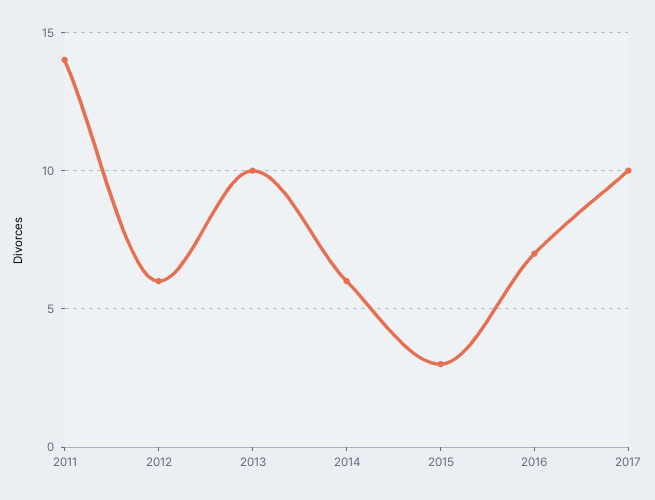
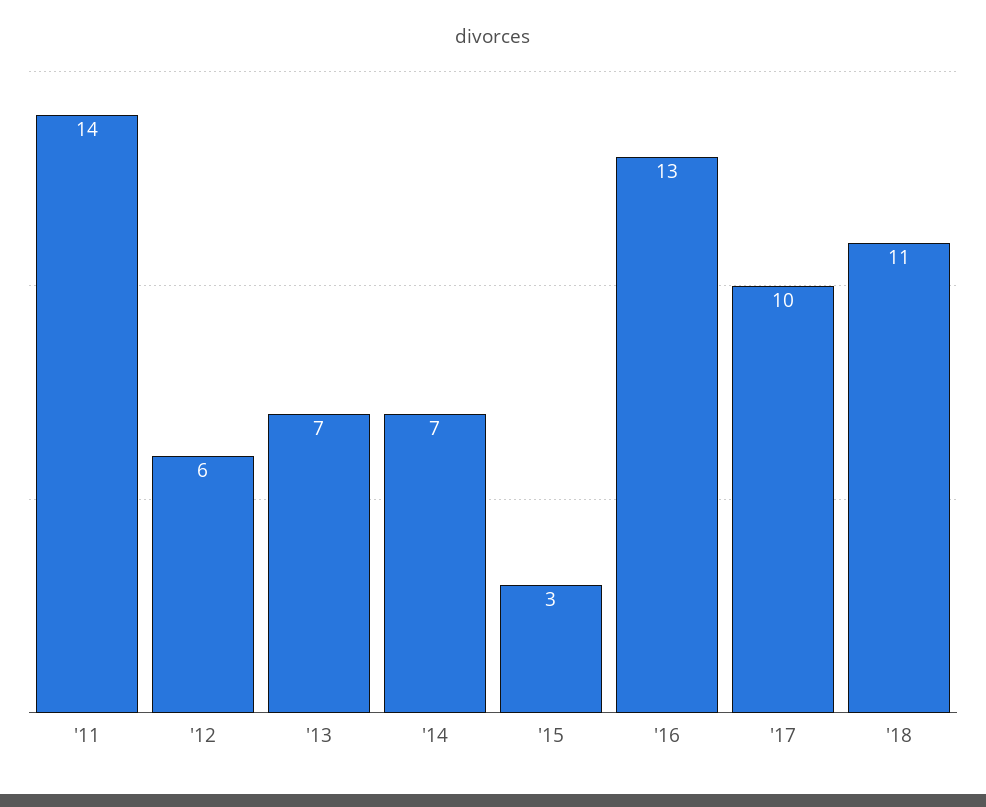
2013: 10 -> 7
2014: 6 -> 7
2016: 7 -> 13
'18: none -> 11

